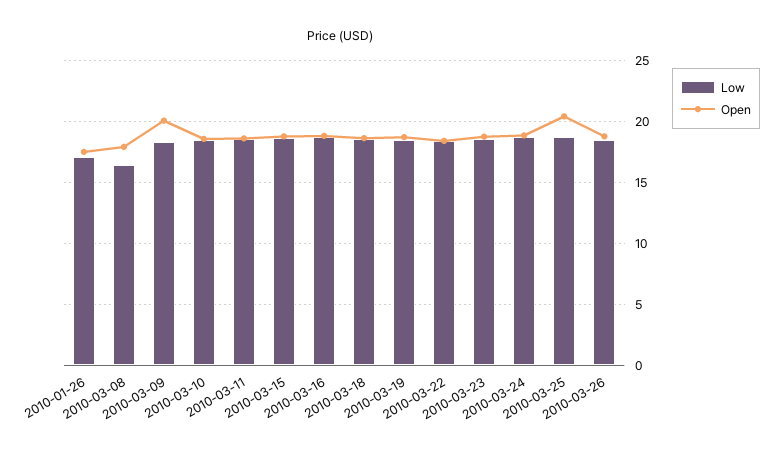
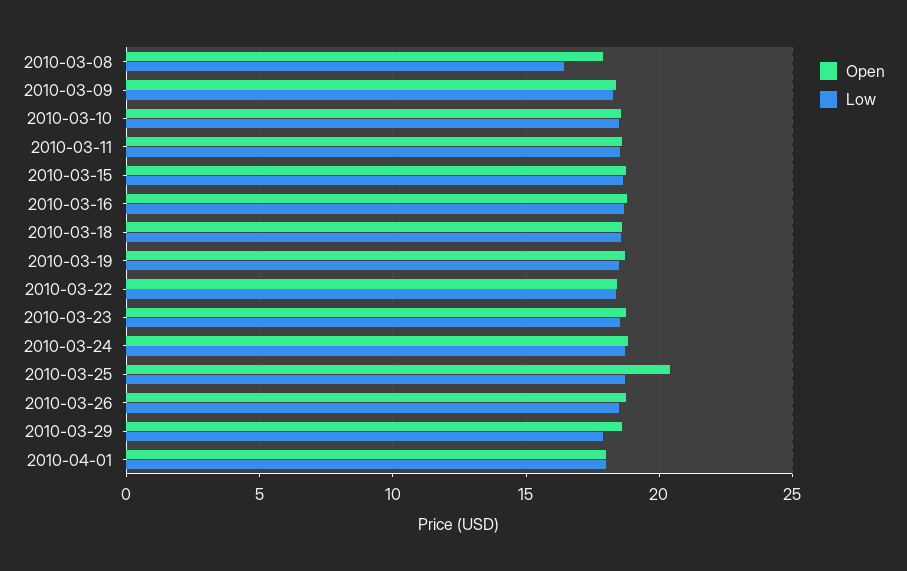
Low, 2010-01-26: 17 -> none
Open, 2010-01-26: 17.5 -> none
Open, 2010-03-09: 20 -> 18.5
Open, 2010-03-29: none -> 18.5
Low, 2010-03-29: none -> 18
Open, 2010-04-01: none -> 18
Low, 2010-04-01: none -> 18

